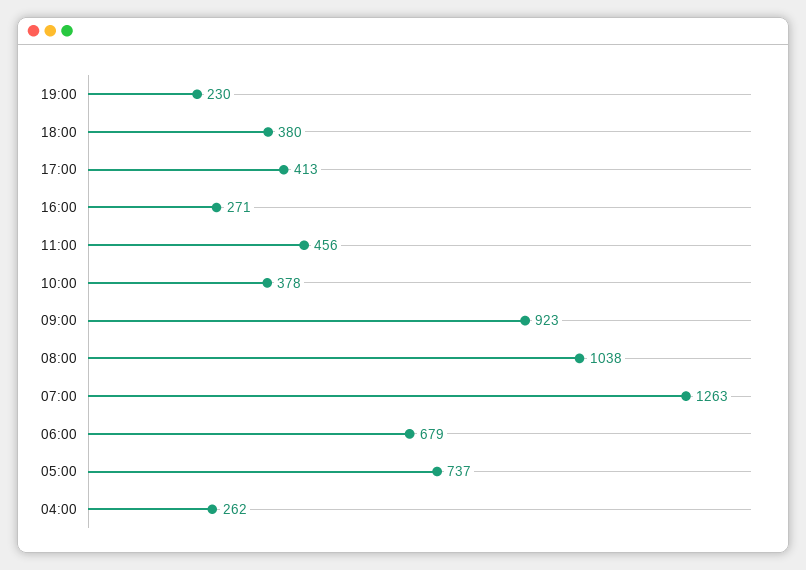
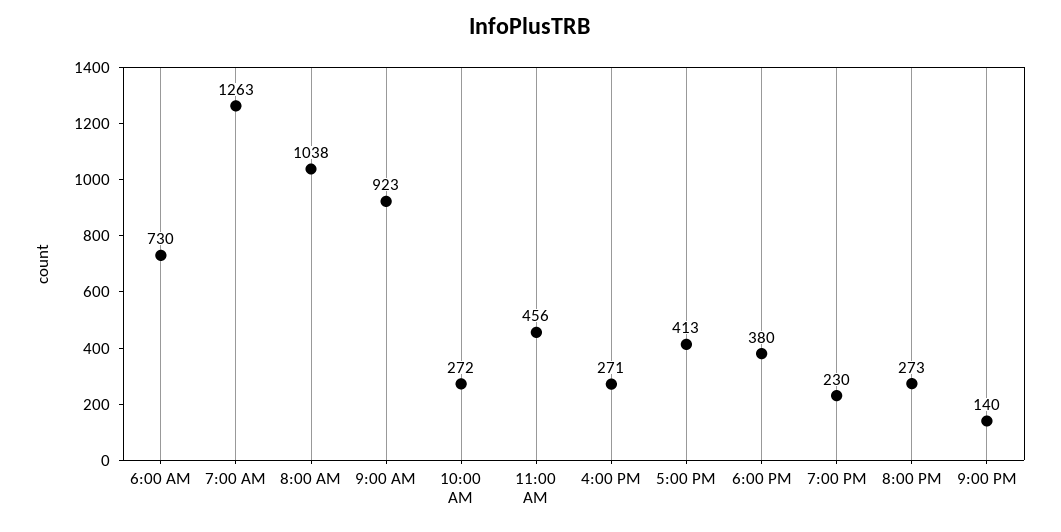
10:00: 378 -> 272
06:00: 679 -> 730
05:00: 737 -> none
04:00: 262 -> none
8:00 PM: none -> 273
9:00 PM: none -> 140

